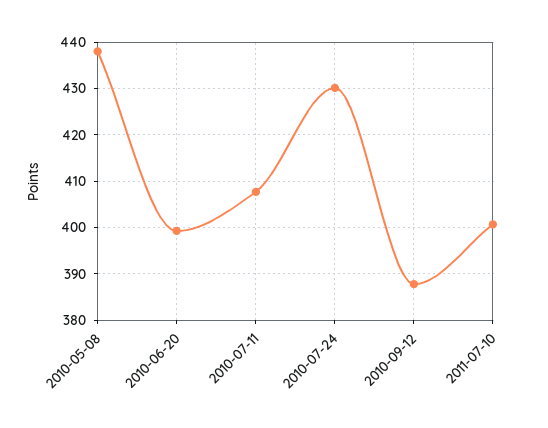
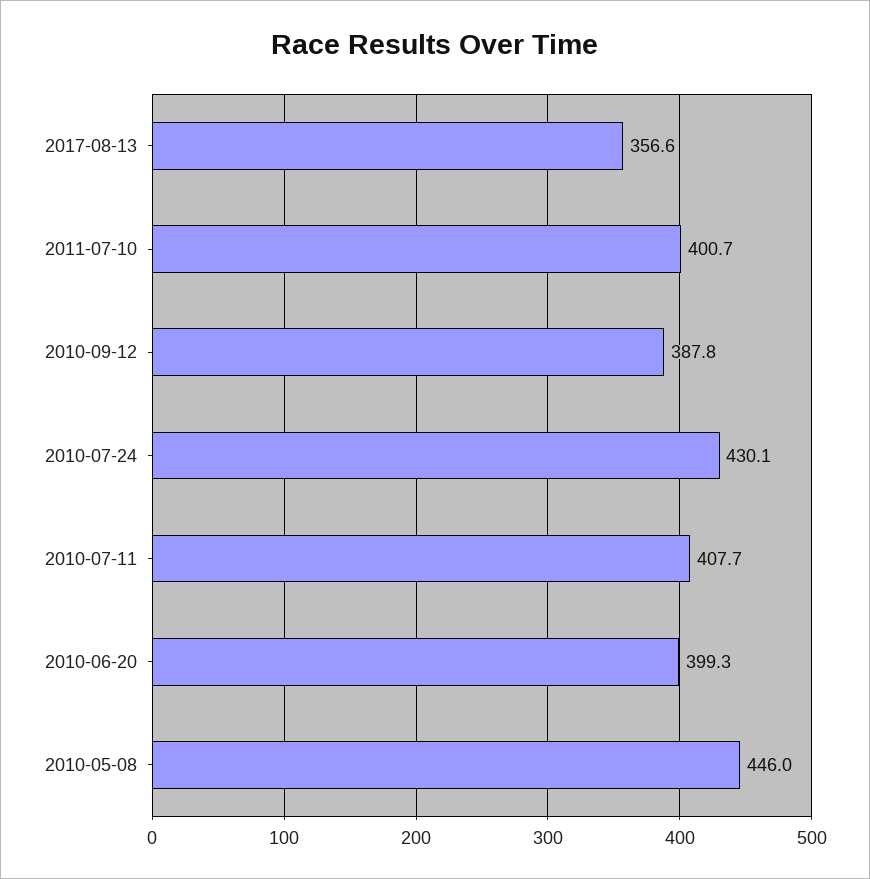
2010-05-08: 438 -> 446
2017-08-13: none -> 356.6

